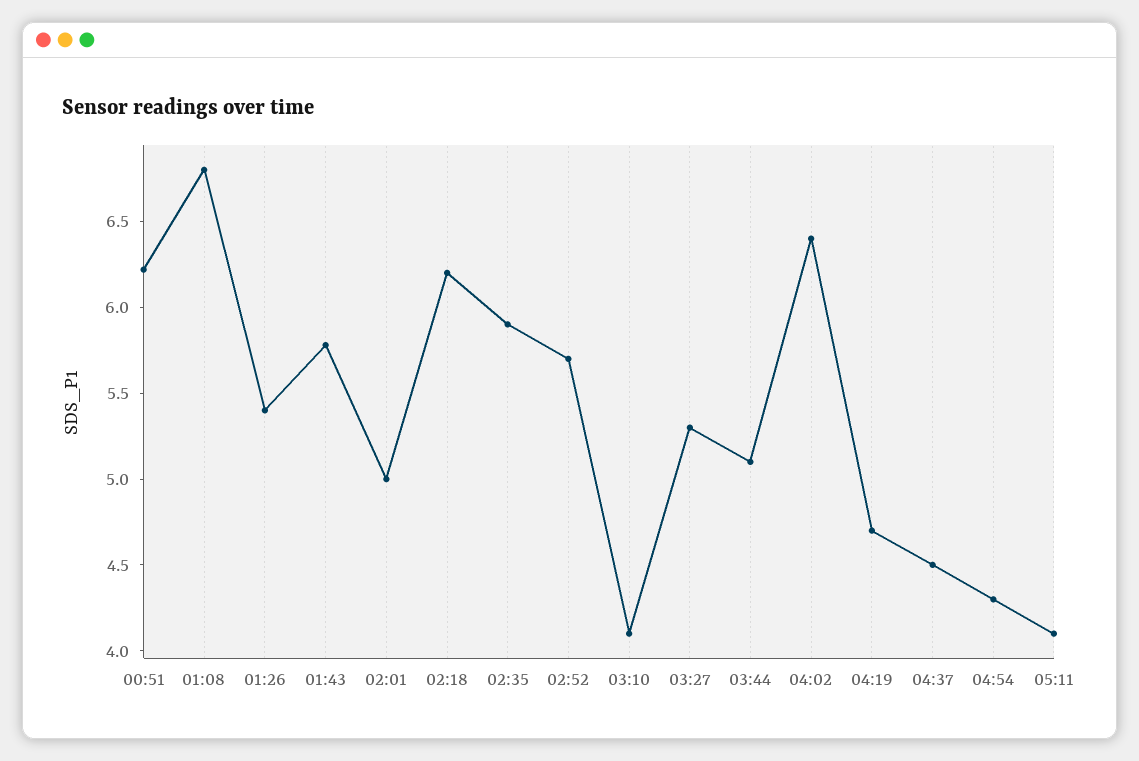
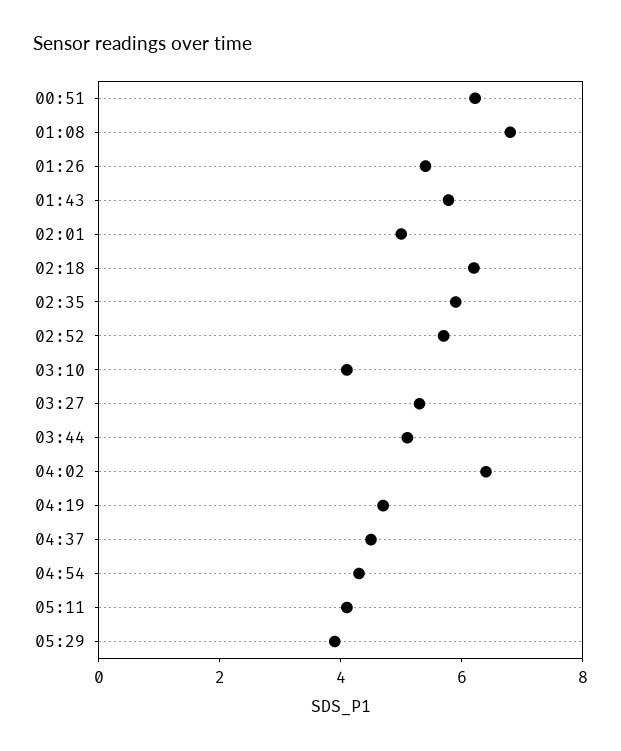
05:29: none -> 4

